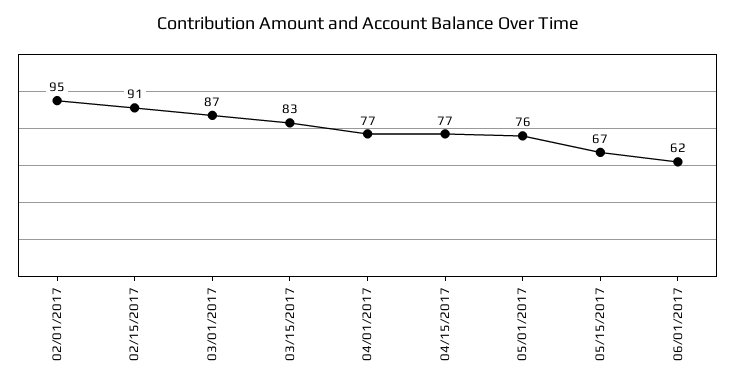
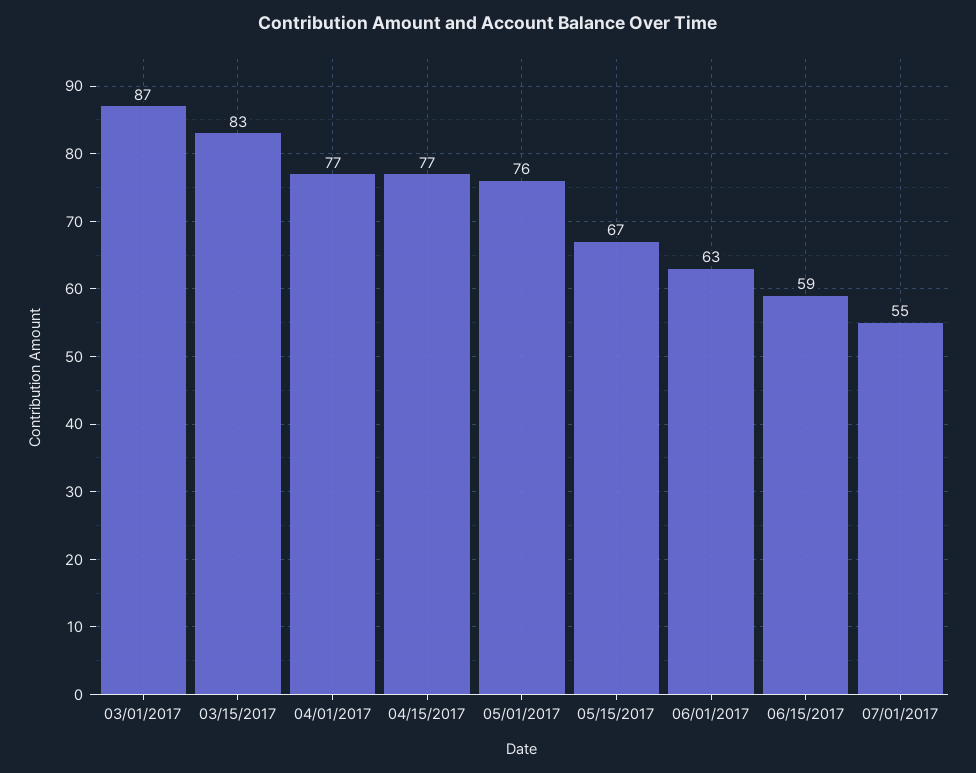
02/01/2017: 95 -> none
02/15/2017: 91 -> none
06/01/2017: 62 -> 63
06/15/2017: none -> 59
07/01/2017: none -> 55

